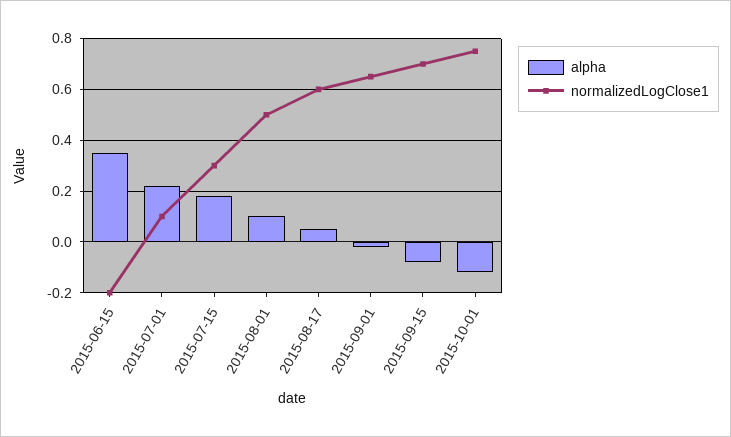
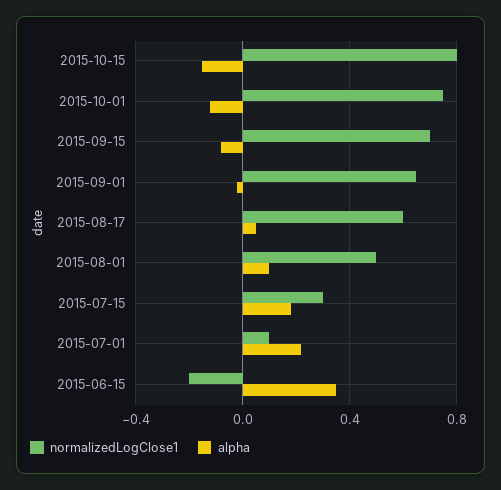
normalizedLogClose1, 2015-10-15: none -> 0.8
alpha, 2015-10-15: none -> -0.15

